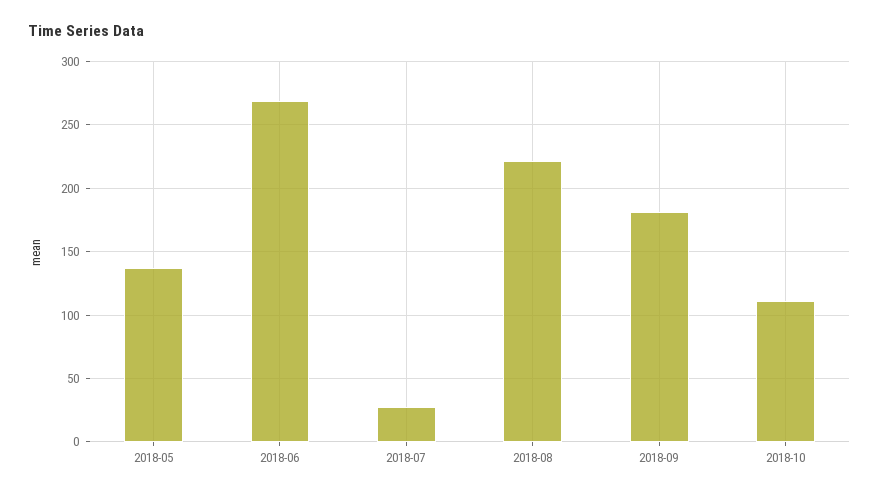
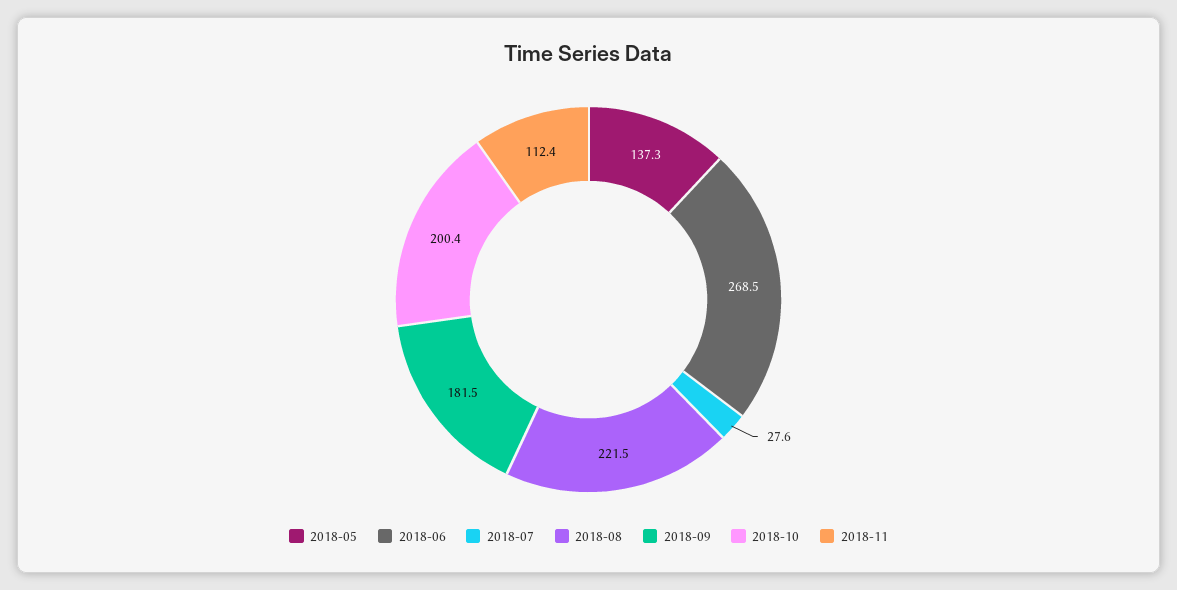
2018-10: 110 -> 200.4
2018-11: none -> 112.4

